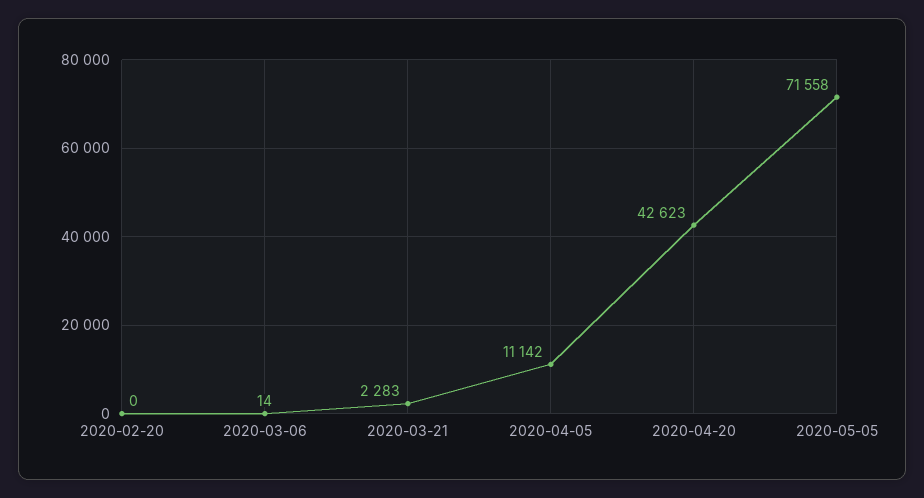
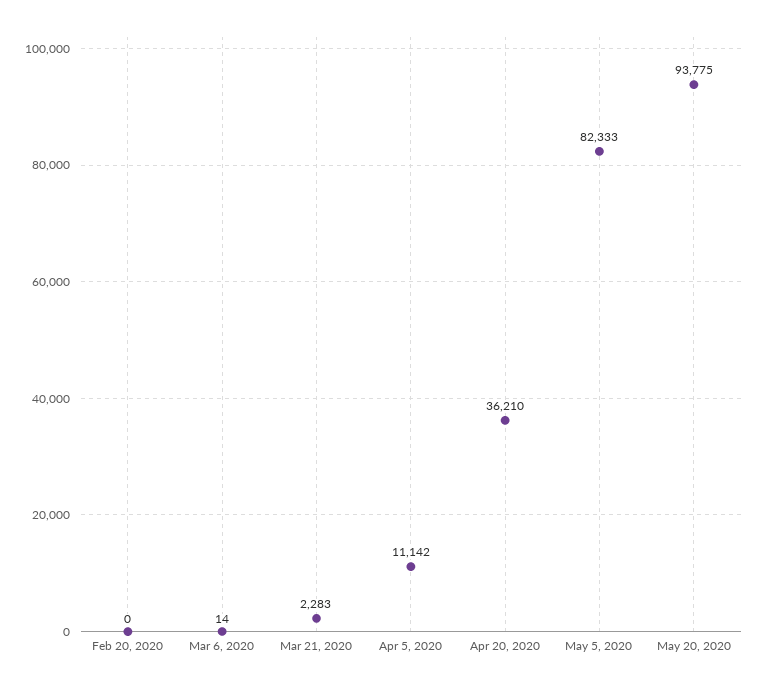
2020-04-20: 42623 -> 36210
2020-05-05: 71558 -> 82333
May 20, 2020: none -> 93775

